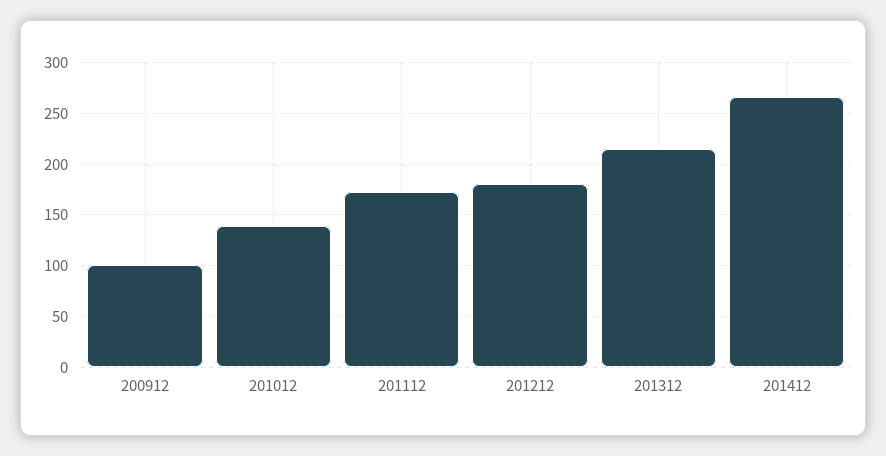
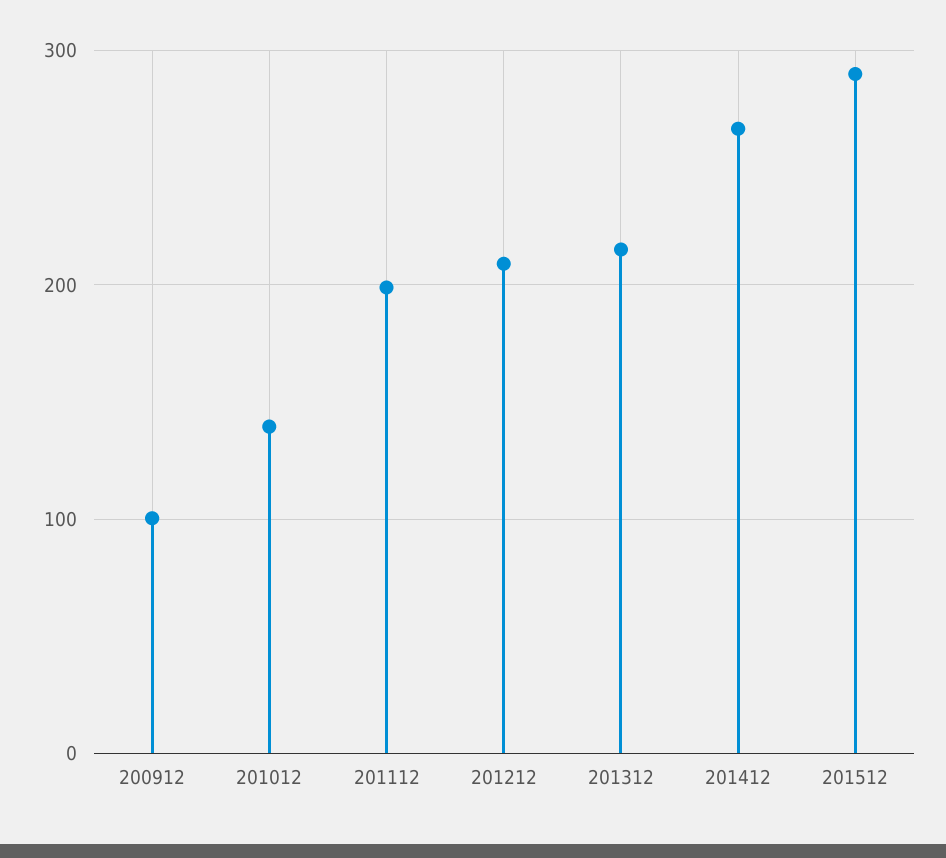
201112: 170 -> 200
201212: 180 -> 210
201512: none -> 290

